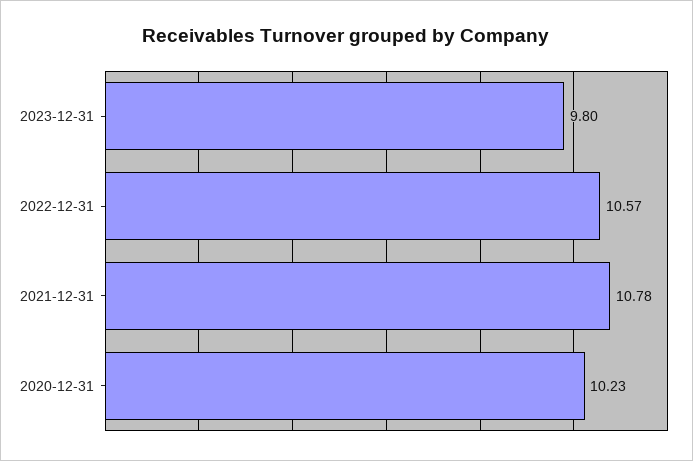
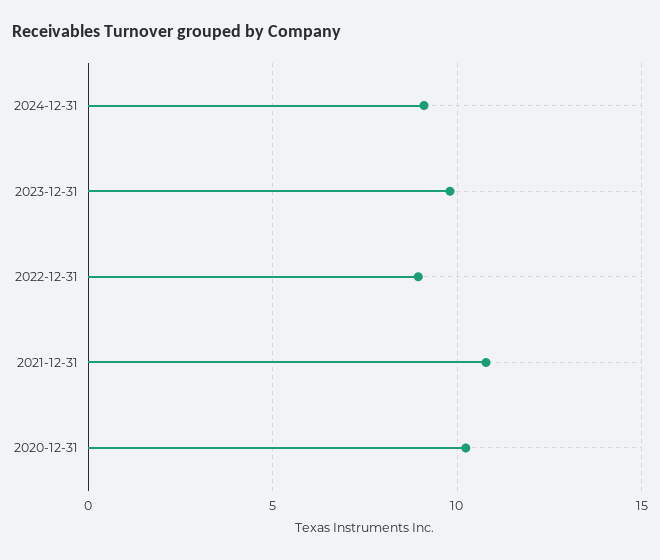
2022-12-31: 10.57 -> 9
2024-12-31: none -> 9

